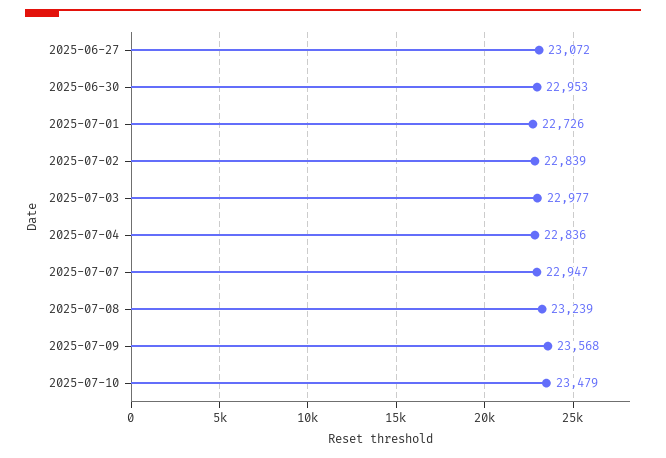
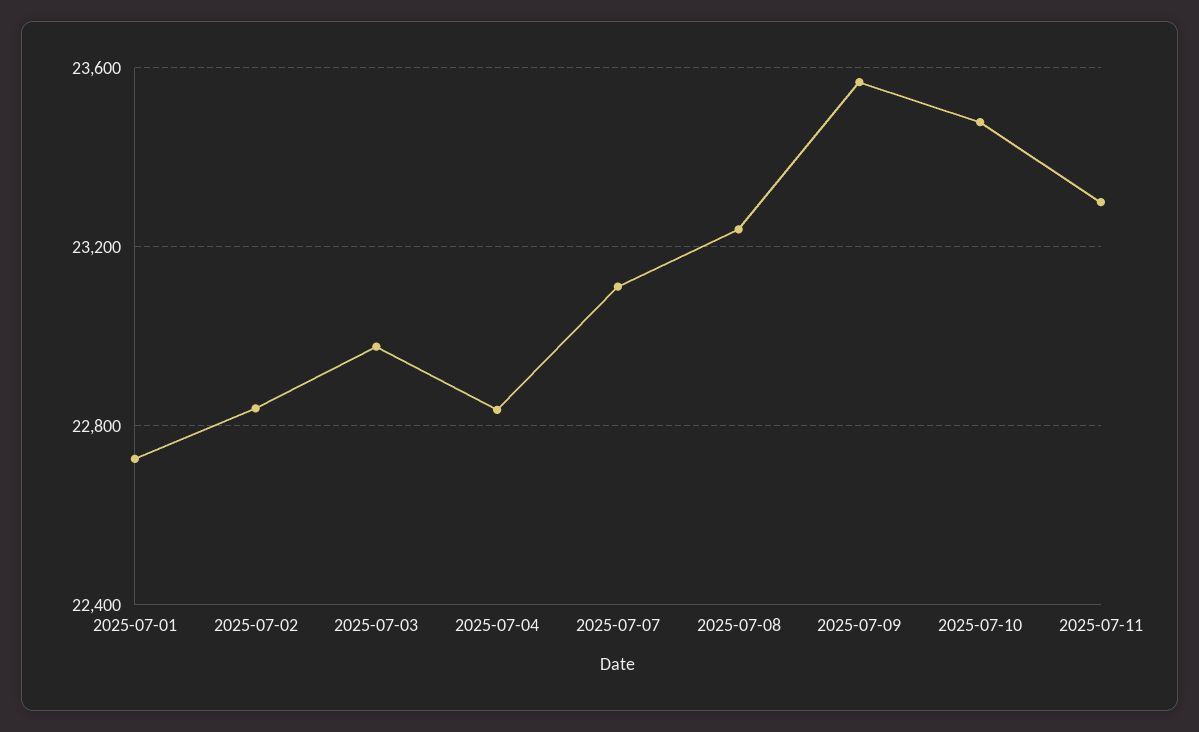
2025-06-27: 23072 -> none
2025-06-30: 22953 -> none
2025-07-07: 22947 -> 23100
2025-07-11: none -> 23300

